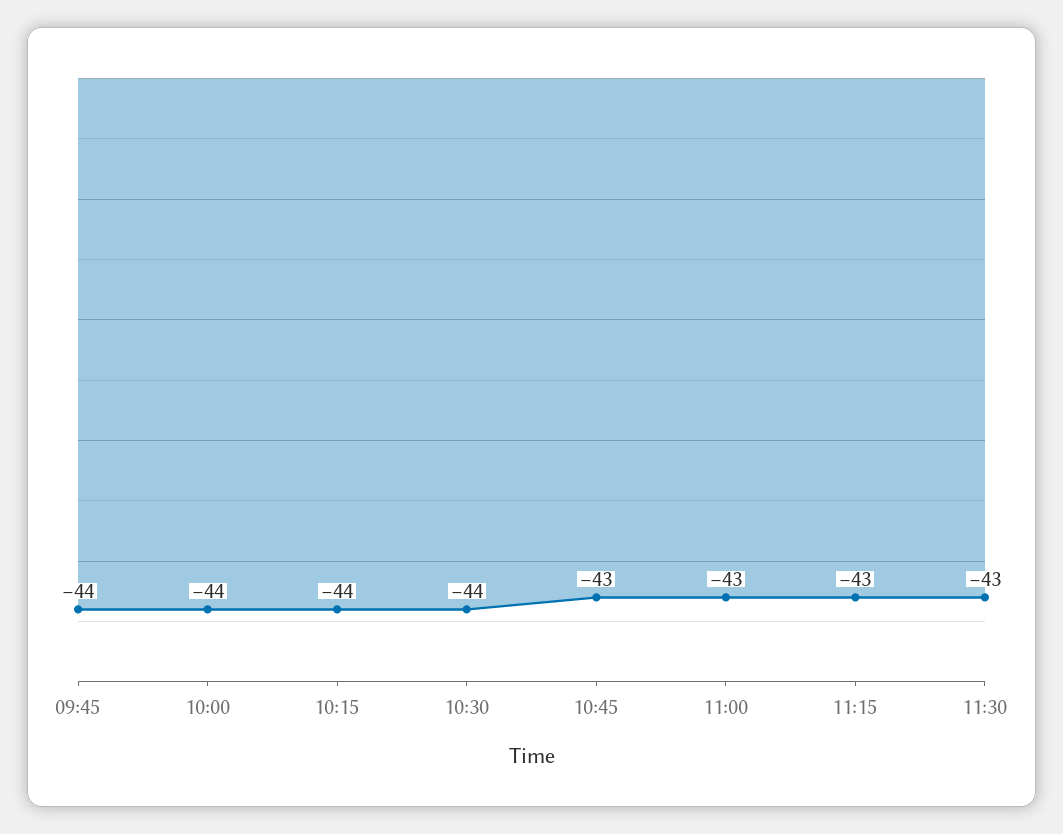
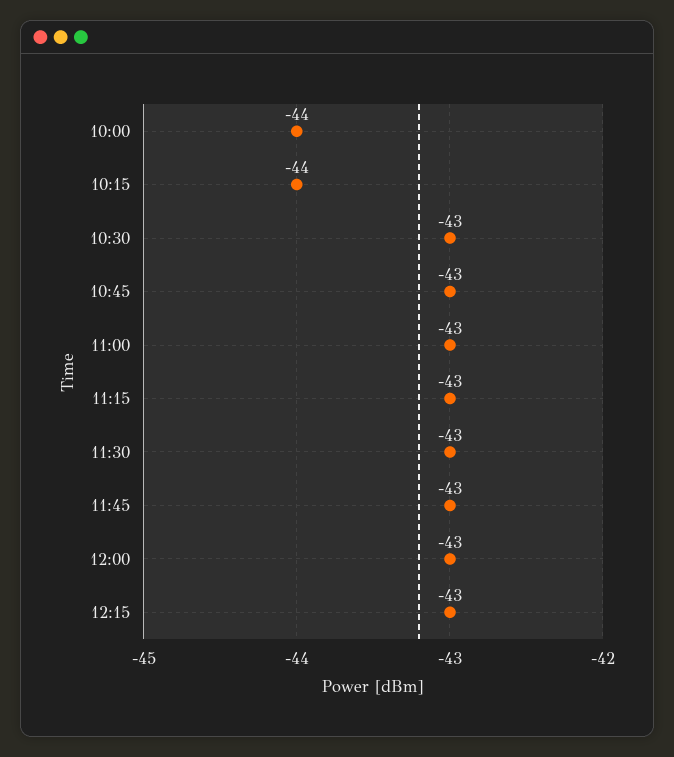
09:45: -44 -> none
10:30: -44 -> -43
11:45: none -> -43
12:00: none -> -43
12:15: none -> -43

